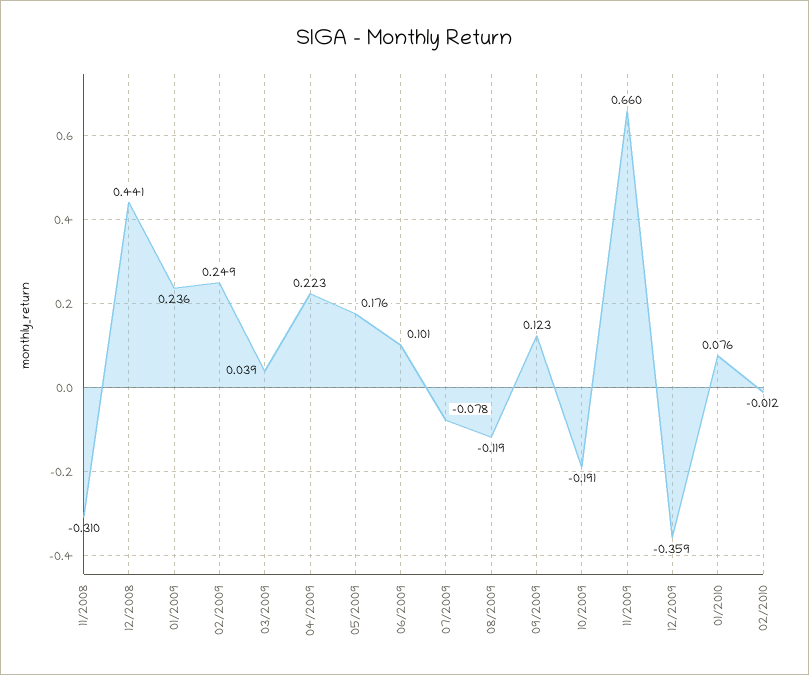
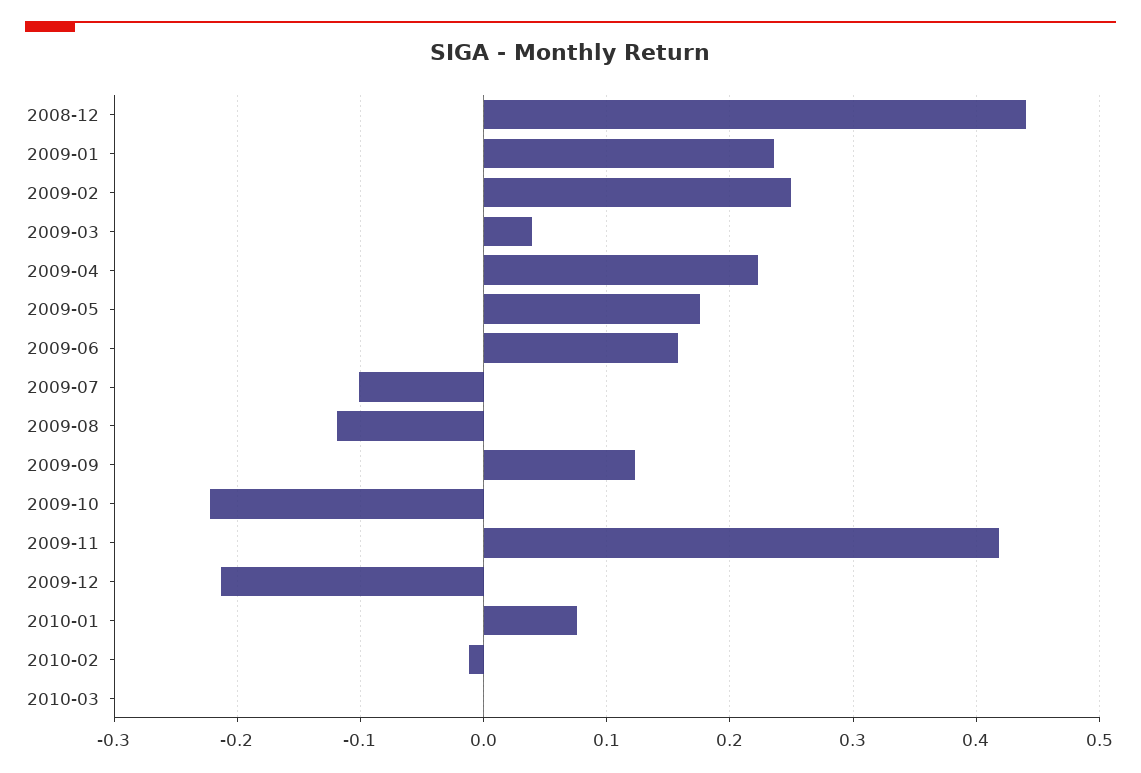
11/2008: -0.31 -> none
06/2009: 0.101 -> 0.16
07/2009: -0.078 -> -0.1
10/2009: -0.191 -> -0.22
11/2009: 0.66 -> 0.42
12/2009: -0.359 -> -0.21
2010-03: none -> 0

